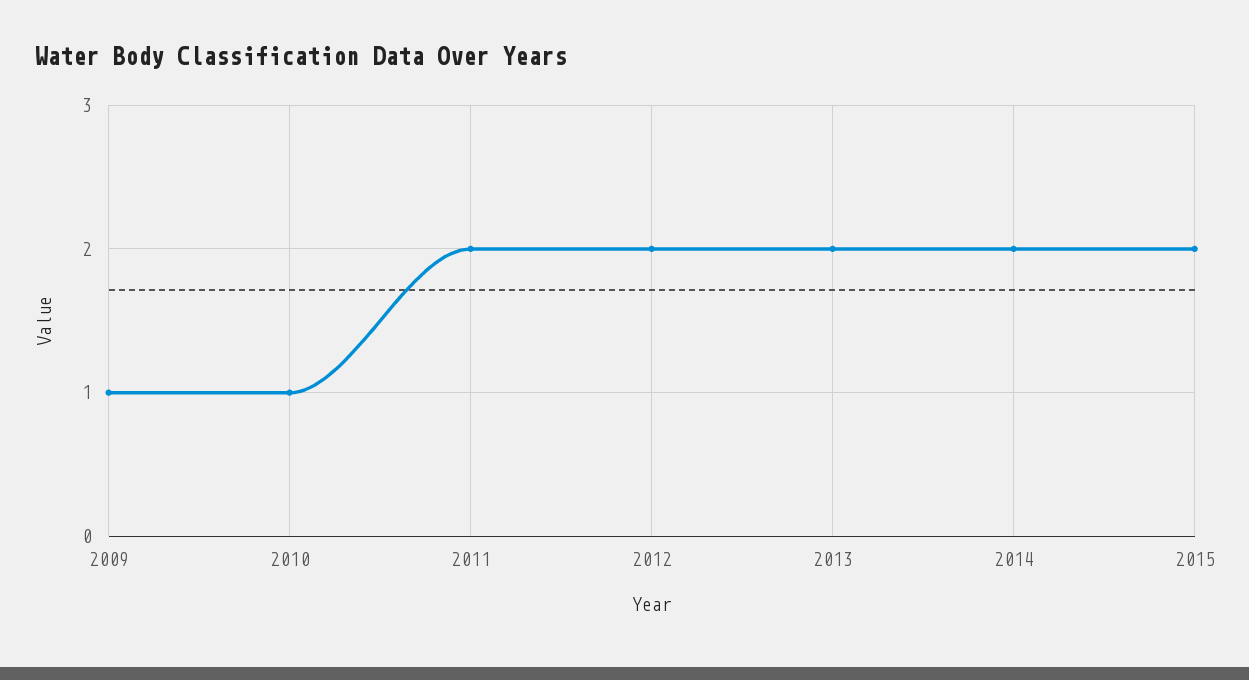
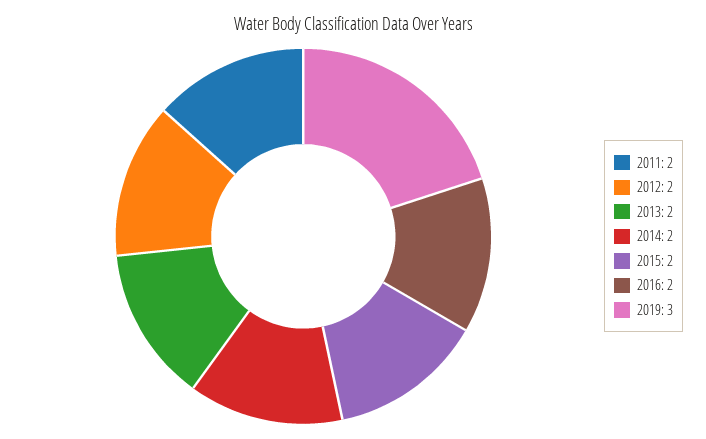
2009: 1 -> none
2010: 1 -> none
2016: none -> 2
2019: none -> 3

